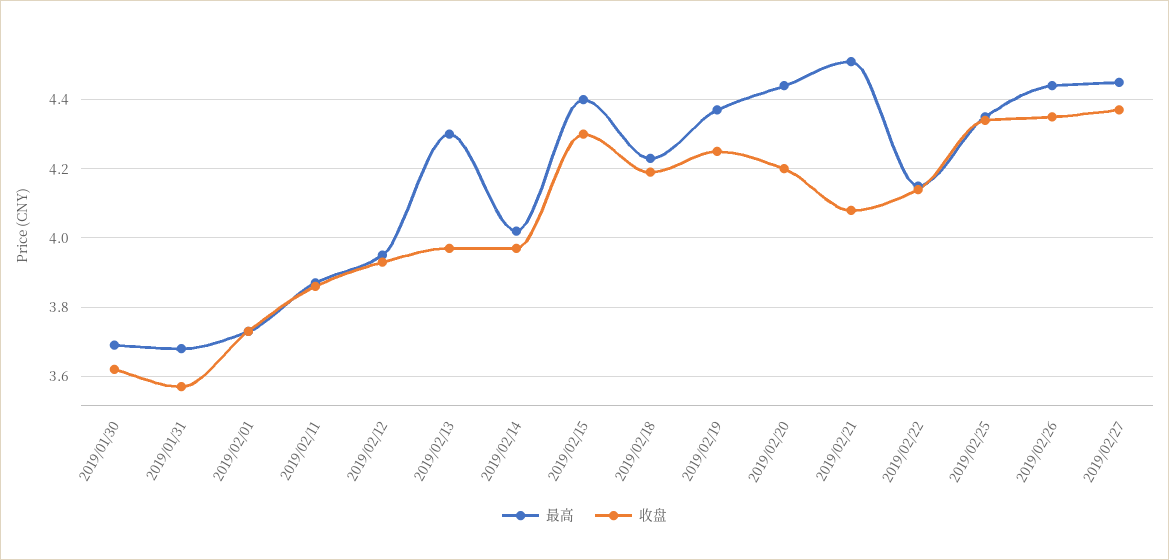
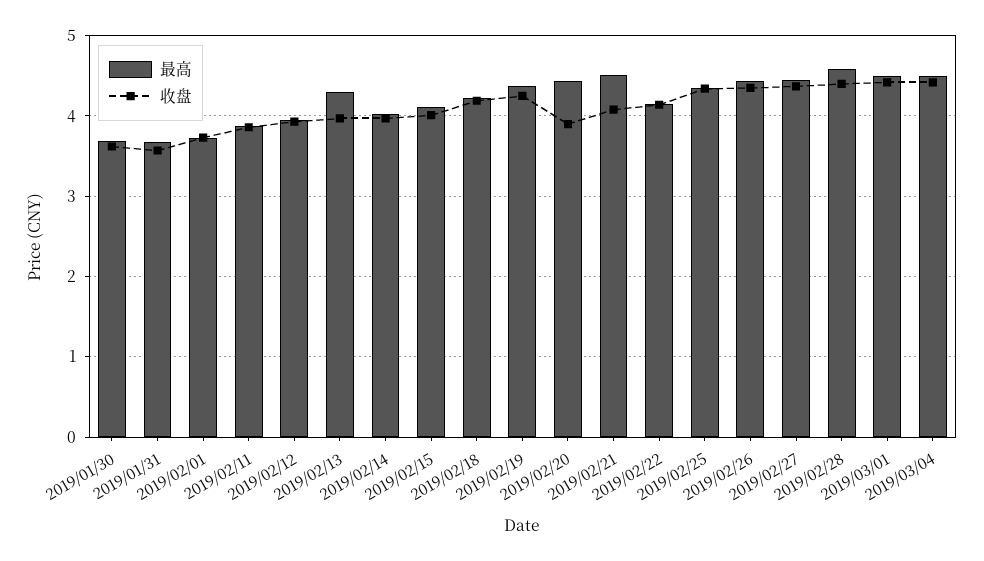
最高, 2019/02/15: 4.4 -> 4.1
收盘, 2019/02/15: 4.3 -> 4
收盘, 2019/02/20: 4.2 -> 3.9
最高, 2019/02/28: none -> 4.6
收盘, 2019/02/28: none -> 4.4
最高, 2019/03/01: none -> 4.5
收盘, 2019/03/01: none -> 4.4
最高, 2019/03/04: none -> 4.5
收盘, 2019/03/04: none -> 4.4

